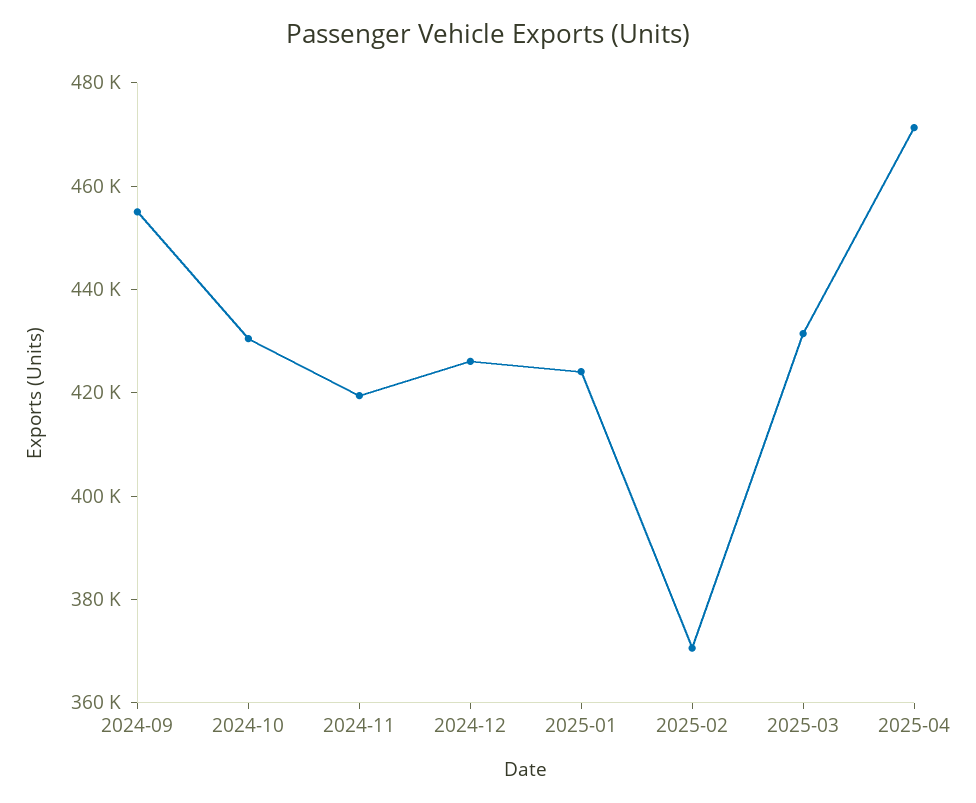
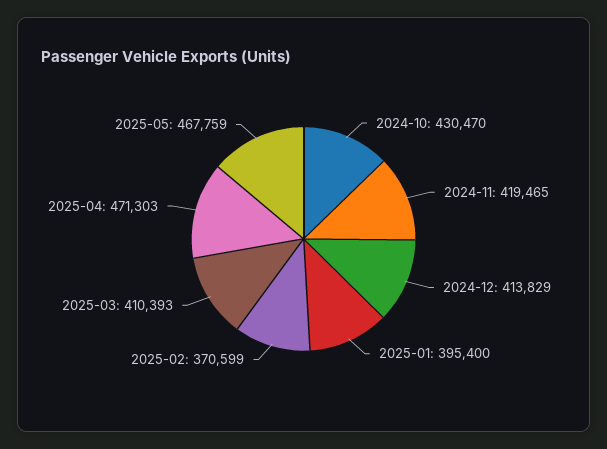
2024-09: 455000 -> none
2024-12: 425000 -> 413829
2025-01: 425000 -> 395400
2025-03: 430000 -> 410393
2025-05: none -> 467759

